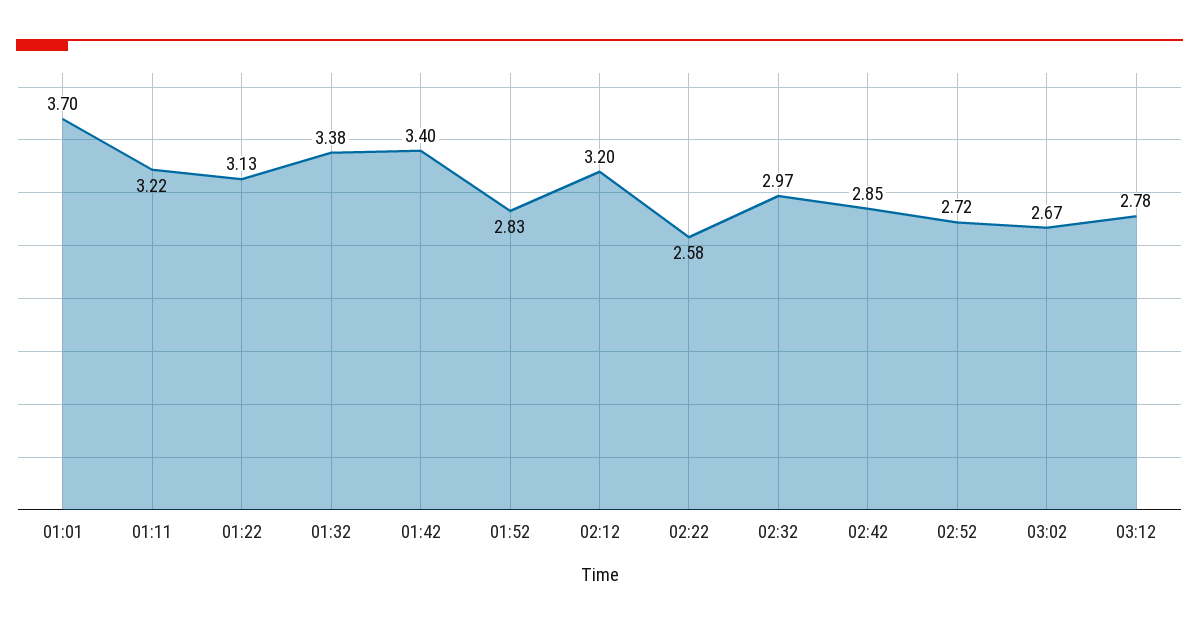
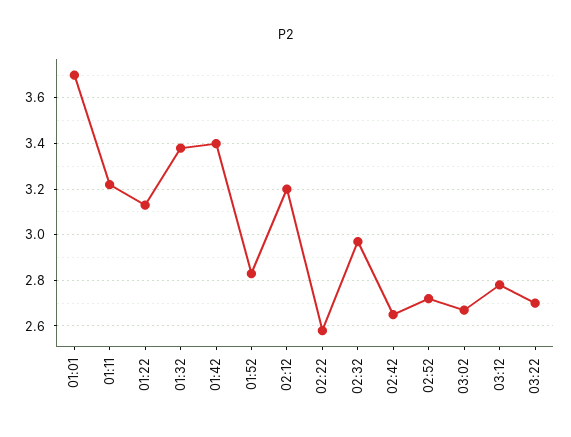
02:42: 2.85 -> 2.65
03:22: none -> 2.7

